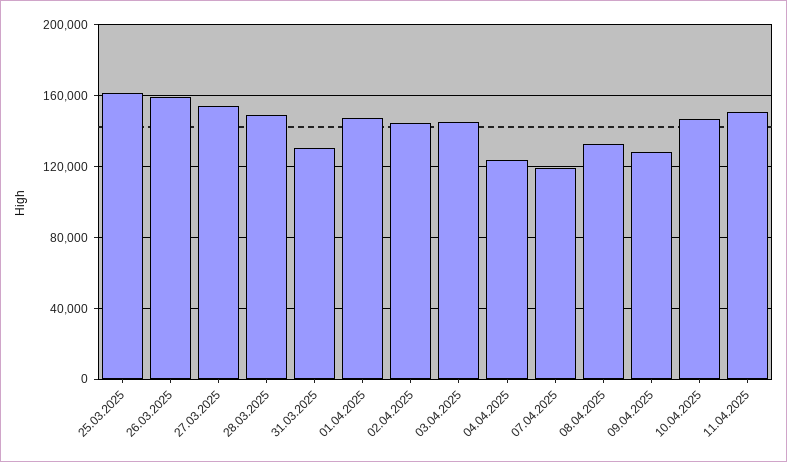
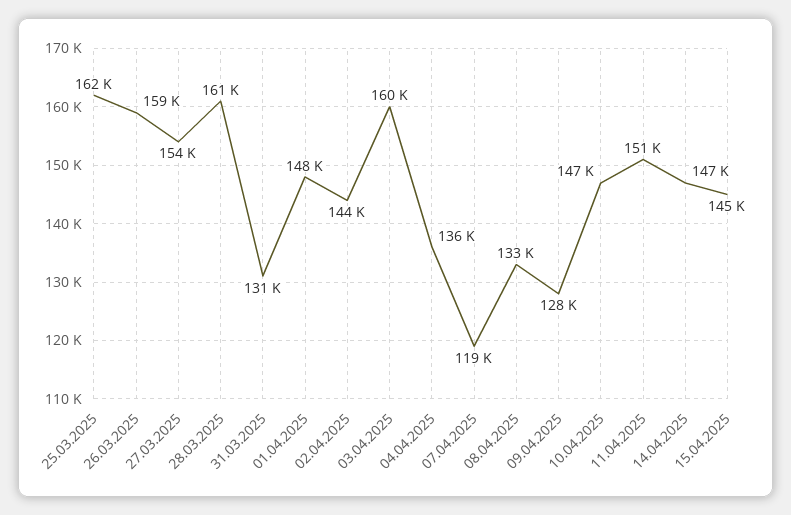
28.03.2025: 150000 -> 161000
03.04.2025: 145000 -> 160000
04.04.2025: 125000 -> 136000
14.04.2025: none -> 147000
15.04.2025: none -> 145000

